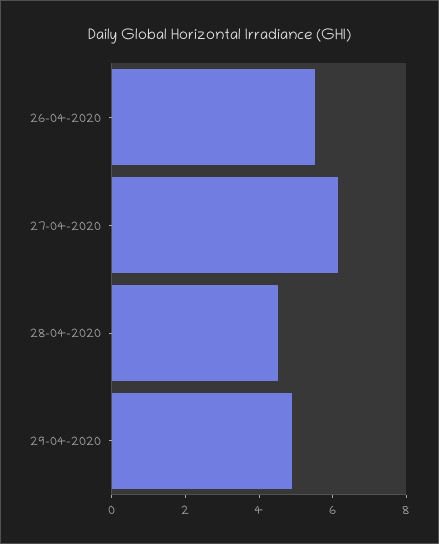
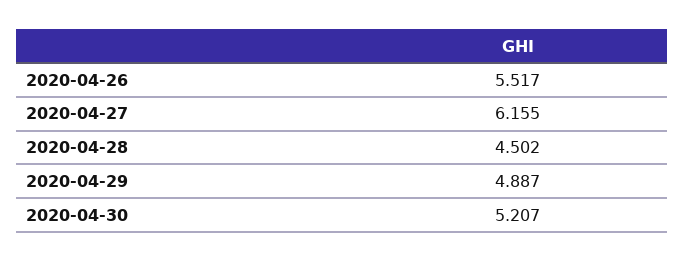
2020-04-30: none -> 5.207

